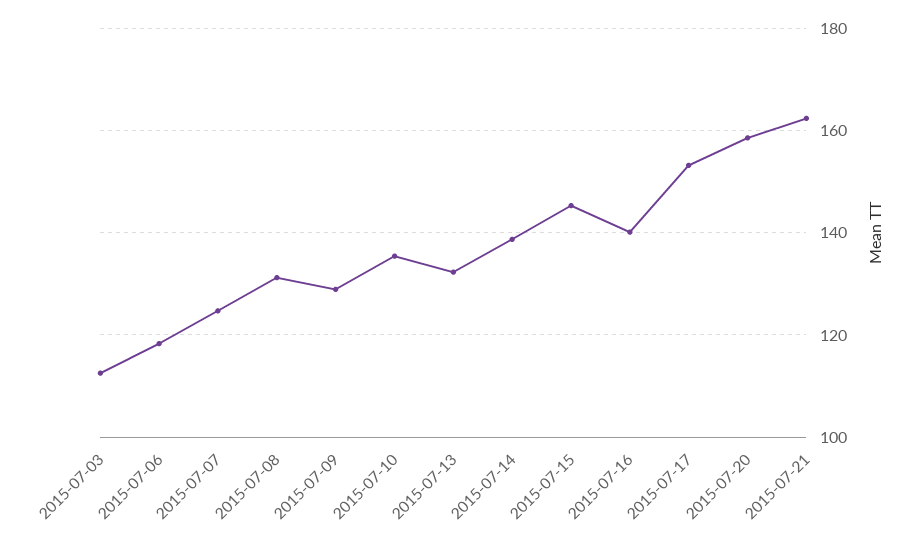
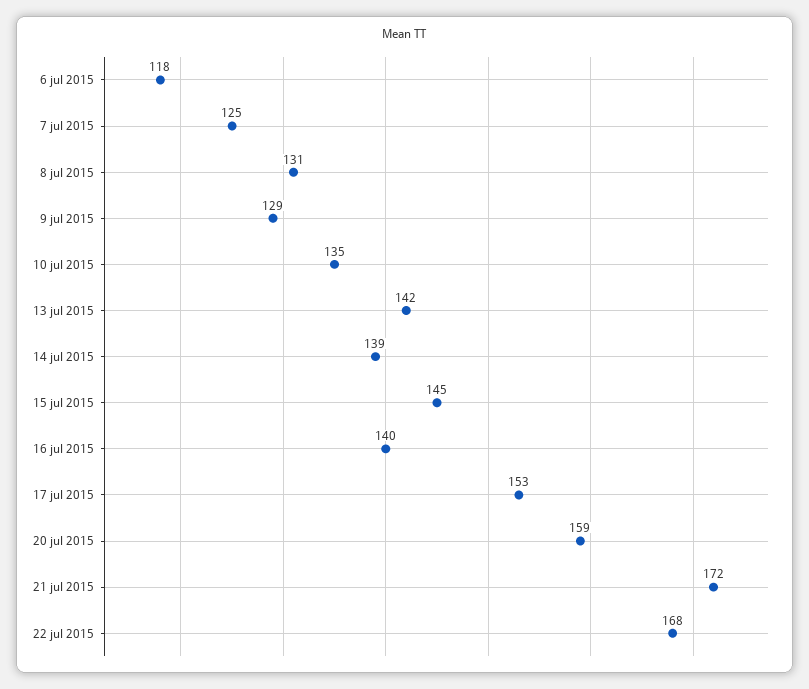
2015-07-03: 112 -> none
2015-07-13: 132 -> 142
2015-07-21: 162 -> 172
22 jul 2015: none -> 168

